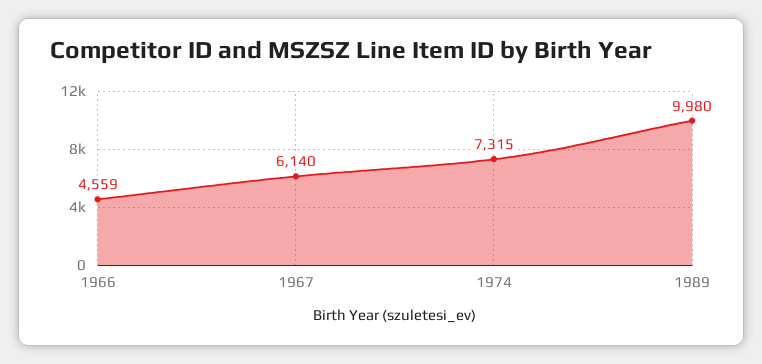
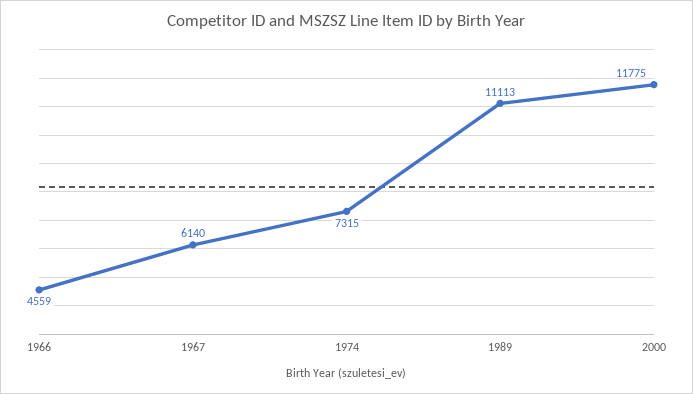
1989: 9980 -> 11113
2000: none -> 11775

